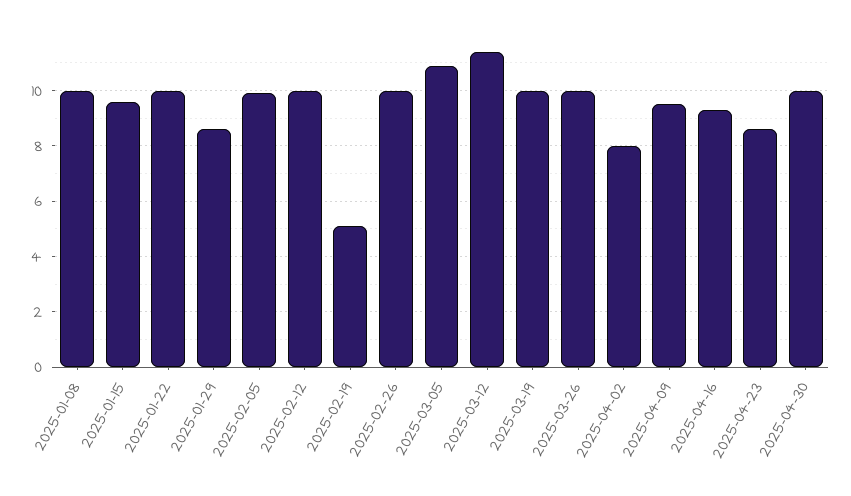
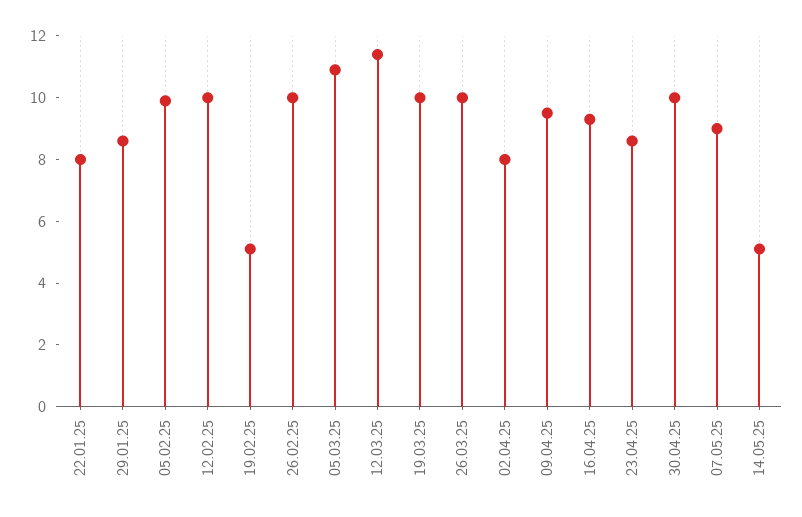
2025-01-08: 10 -> none
2025-01-15: 9.5 -> none
2025-01-22: 10 -> 8
07.05.25: none -> 9
14.05.25: none -> 5

